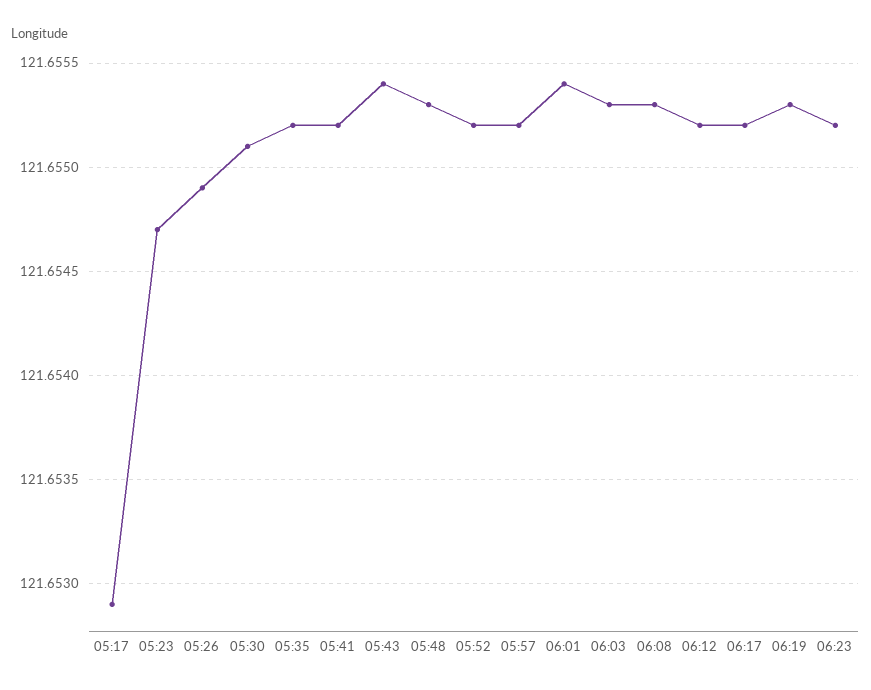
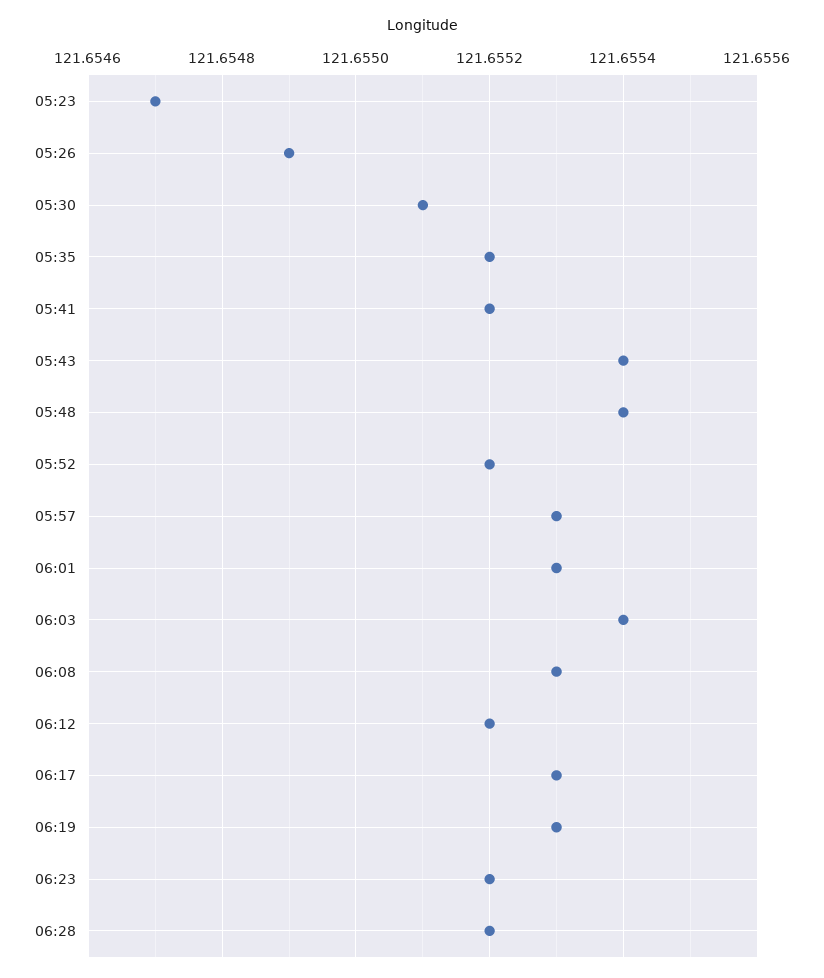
05:17: 121.6529 -> none
05:48: 121.6553 -> 121.6554
05:57: 121.6552 -> 121.6553
06:01: 121.6554 -> 121.6553
06:03: 121.6553 -> 121.6554
06:17: 121.6552 -> 121.6553
06:28: none -> 121.6552

